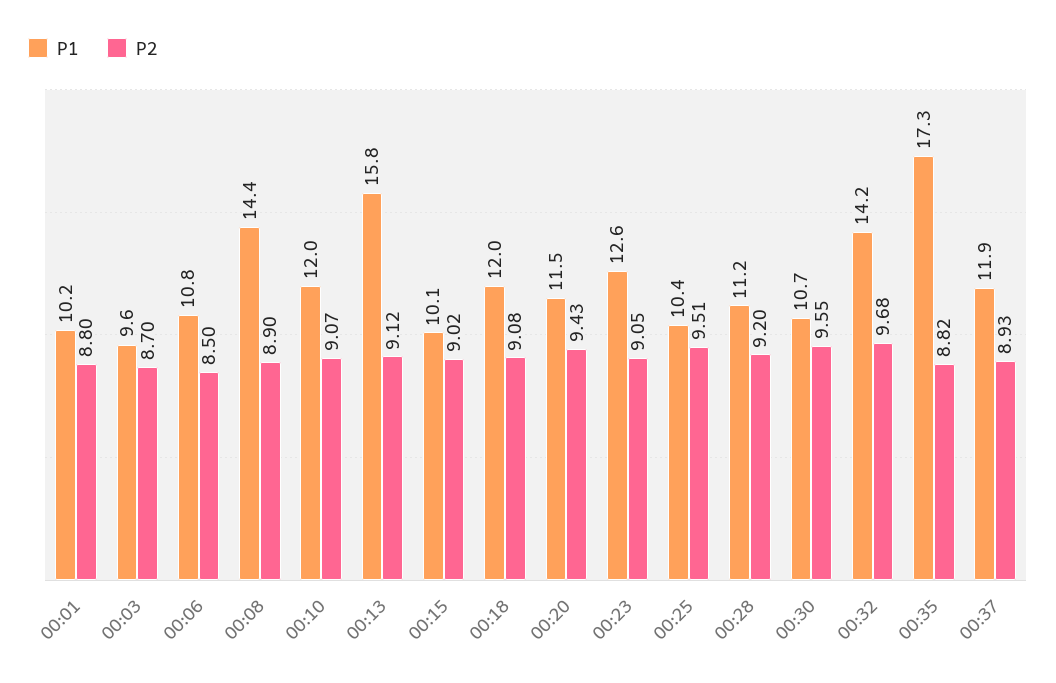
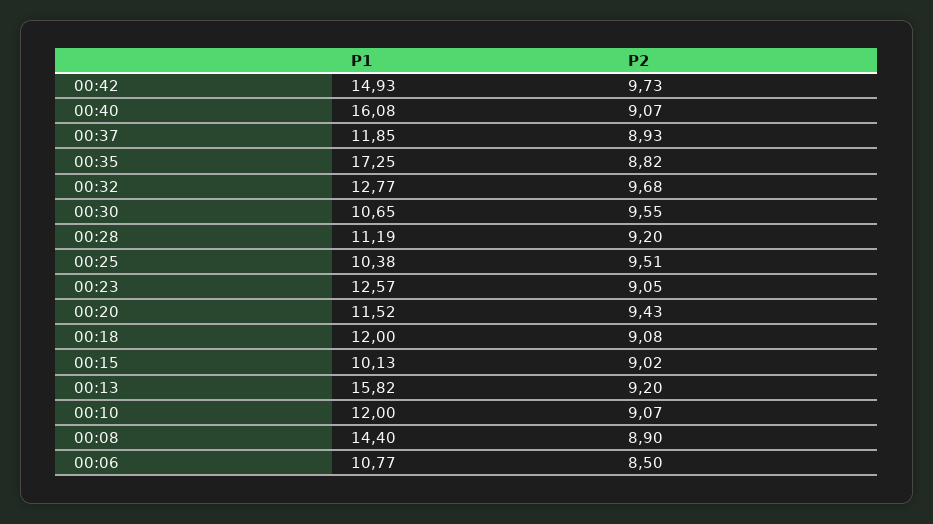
P1, 00:01: 10.2 -> none
P2, 00:01: 8.8 -> none
P1, 00:03: 9.6 -> none
P2, 00:03: 8.7 -> none
P2, 00:13: 9.12 -> 9.2
P1, 00:32: 14.2 -> 12.77
P1, 00:42: none -> 14.93
P2, 00:42: none -> 9.73
P1, 00:40: none -> 16.08
P2, 00:40: none -> 9.07

